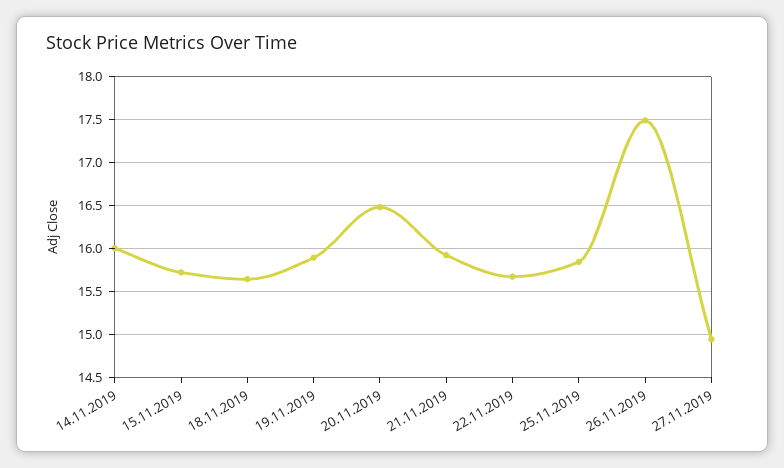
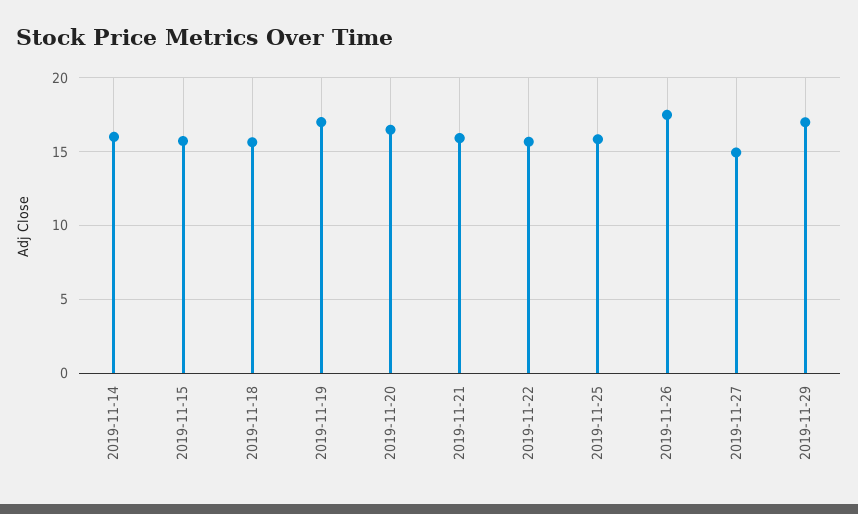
19.11.2019: 15.9 -> 17
2019-11-29: none -> 17

